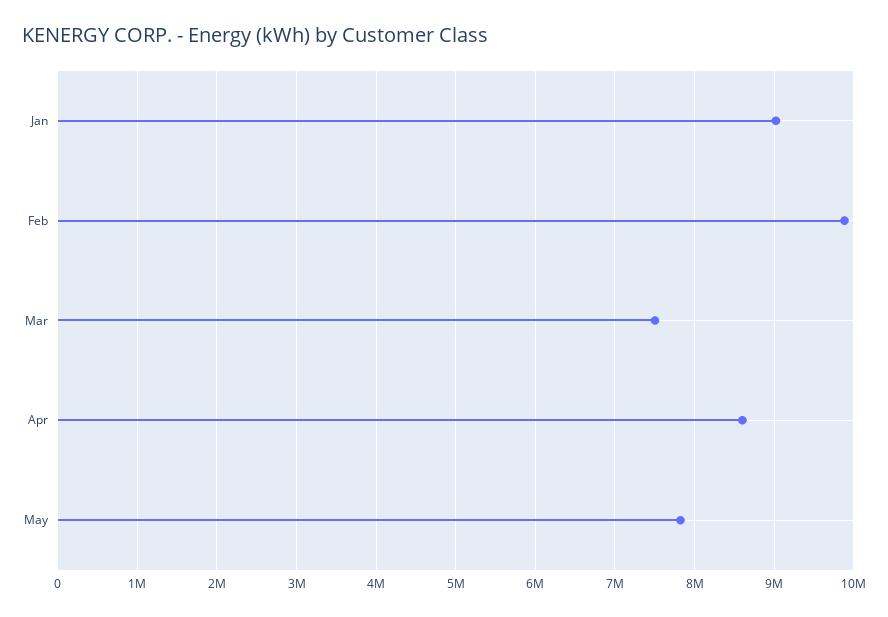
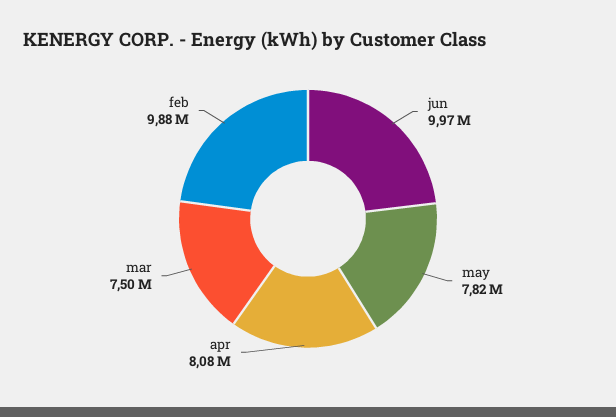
Jan: 9000000 -> none
Apr: 8600000 -> 8080000
jun: none -> 9970000

